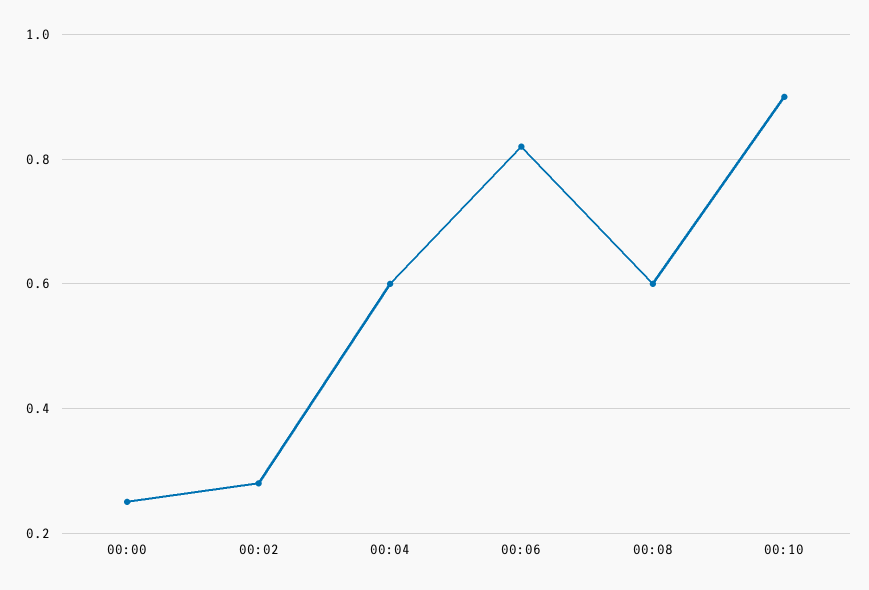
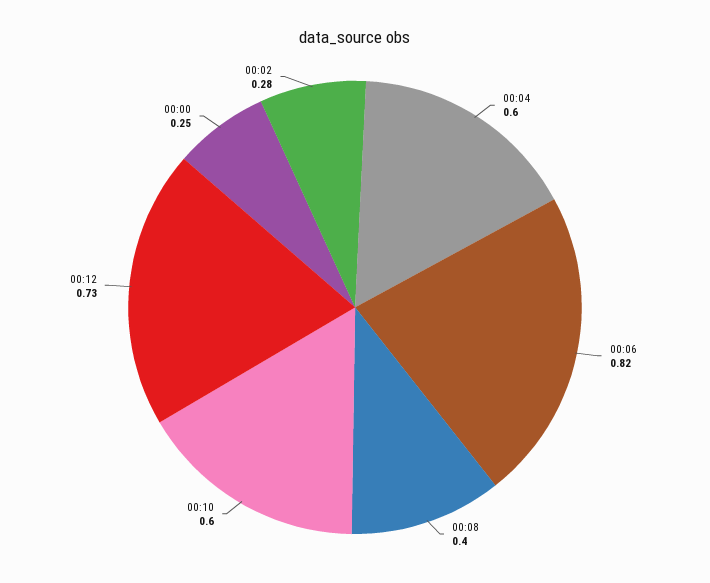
00:08: 0.6 -> 0.4
00:10: 0.9 -> 0.6
00:12: none -> 0.73

